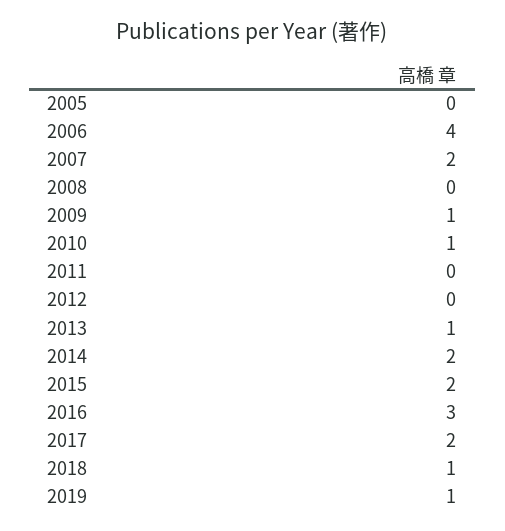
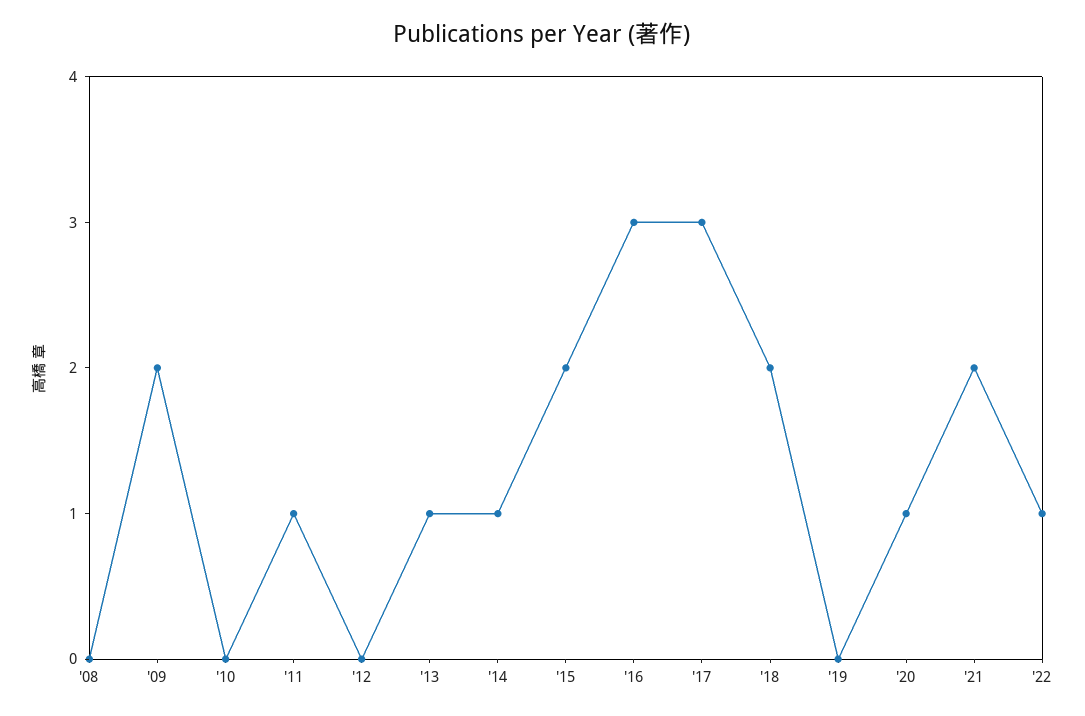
2005: 0 -> none
2006: 4 -> none
2007: 2 -> none
2009: 1 -> 2
2010: 1 -> 0
2011: 0 -> 1
2014: 2 -> 1
2017: 2 -> 3
2018: 1 -> 2
2019: 1 -> 0
'20: none -> 1
'21: none -> 2
'22: none -> 1

